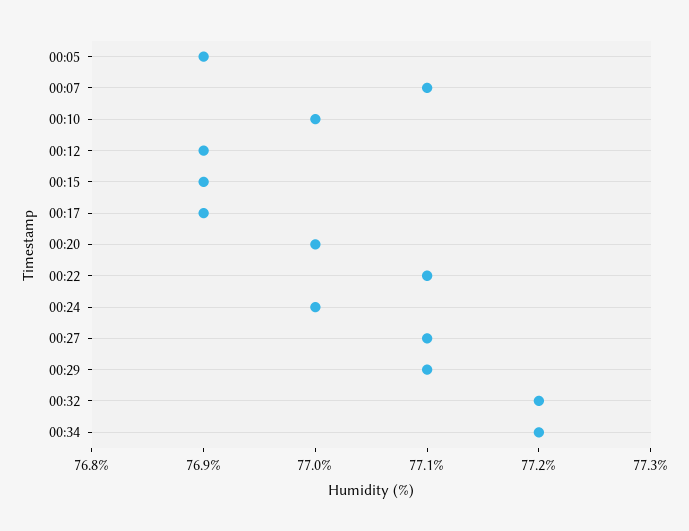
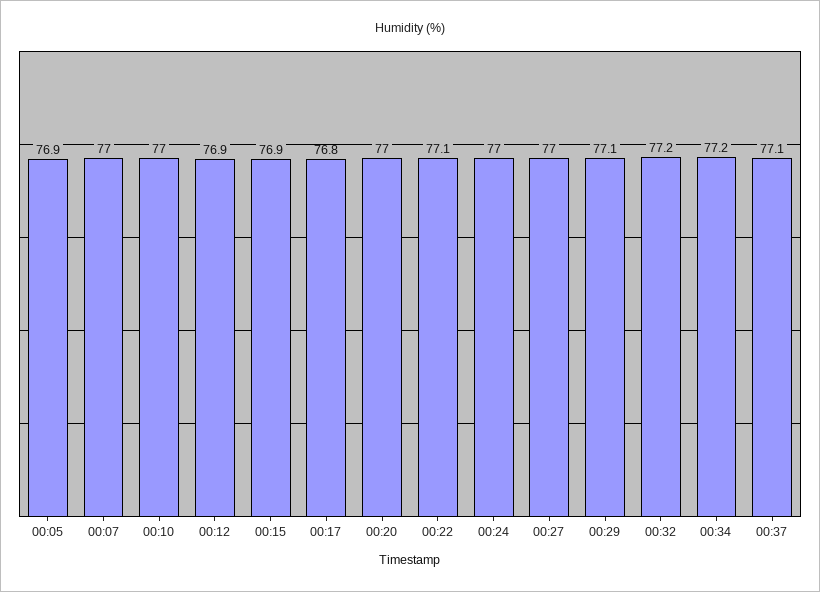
00:07: 77.1 -> 77
00:17: 76.9 -> 76.8
00:27: 77.1 -> 77
00:37: none -> 77.1

